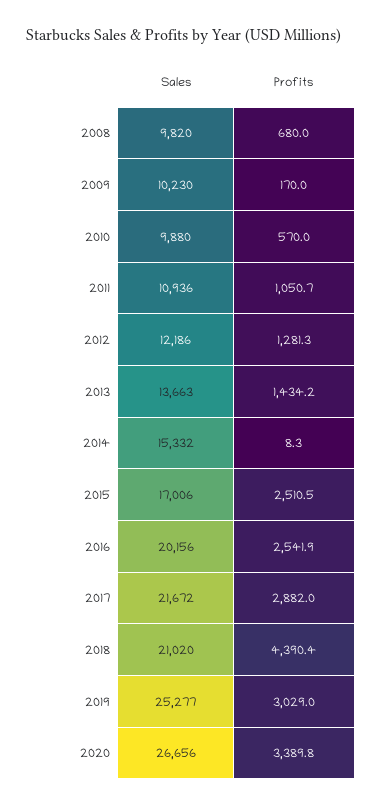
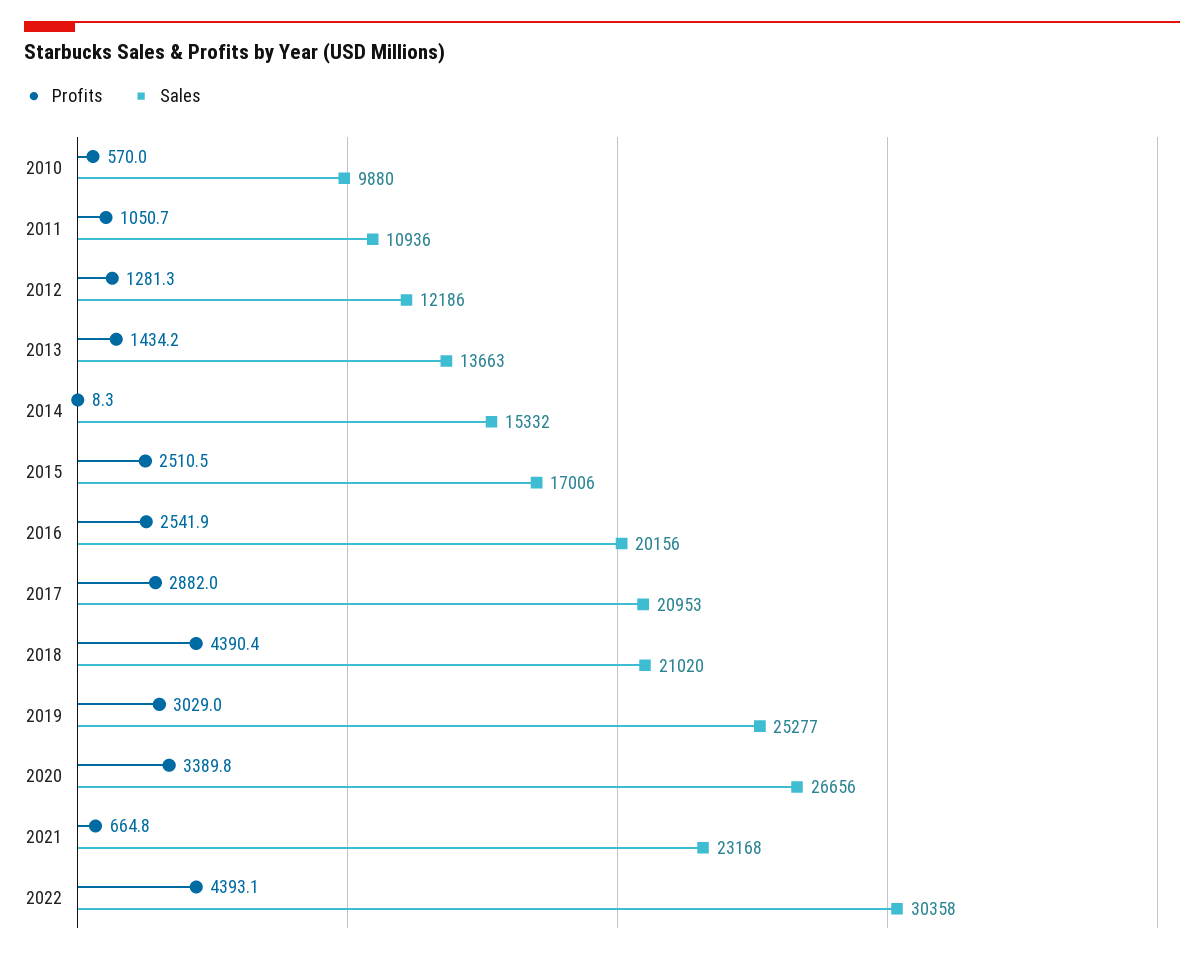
Sales, 2008: 9820 -> none
Profits, 2008: 680 -> none
Sales, 2009: 10230 -> none
Profits, 2009: 170 -> none
Sales, 2017: 21672 -> 20953
Profits, 2021: none -> 664.8
Sales, 2021: none -> 23168
Profits, 2022: none -> 4393.1
Sales, 2022: none -> 30358

